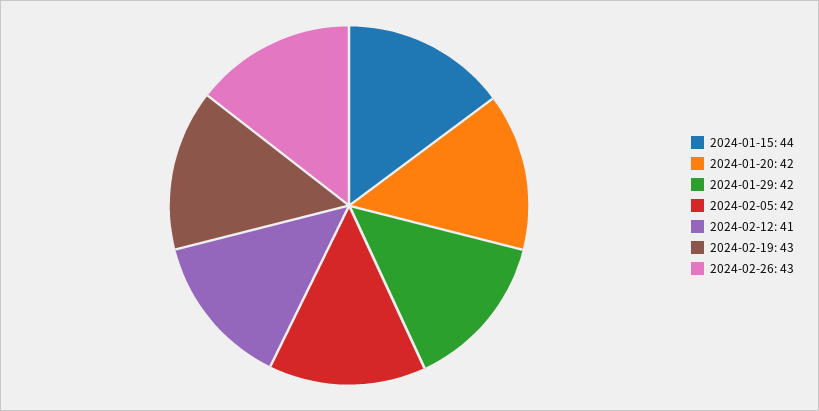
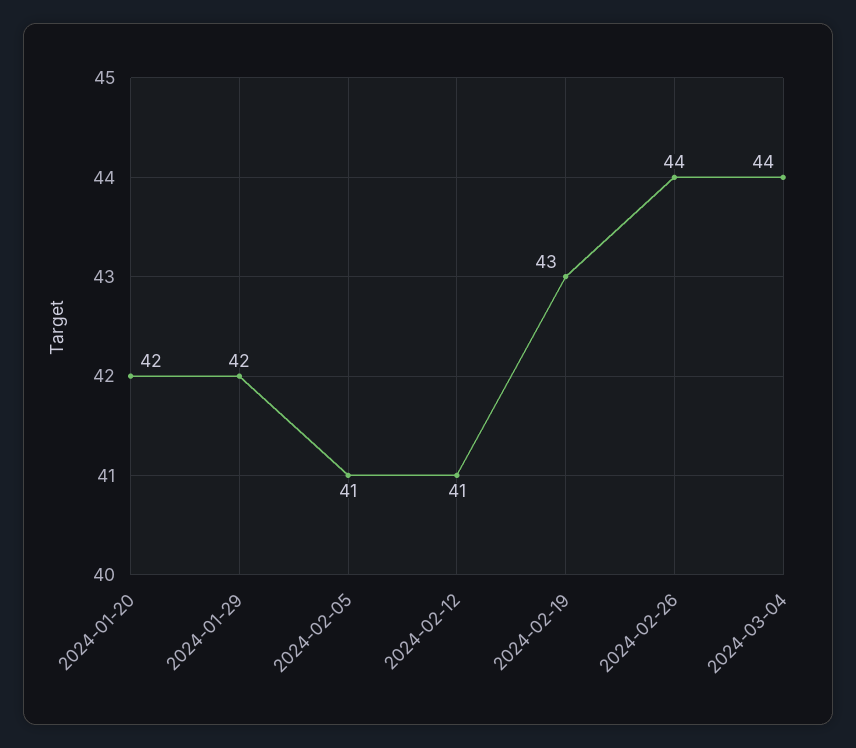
2024-01-15: 44 -> none
2024-02-05: 42 -> 41
2024-02-26: 43 -> 44
2024-03-04: none -> 44

